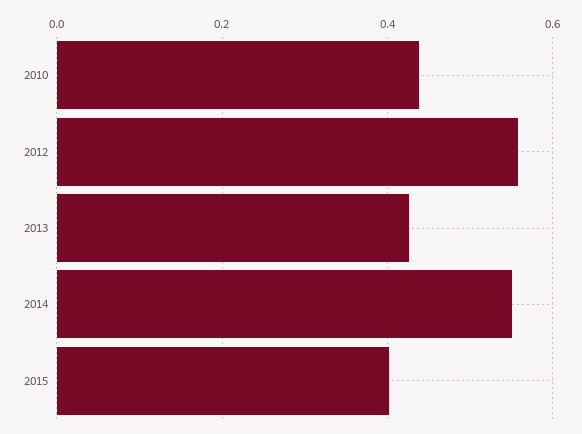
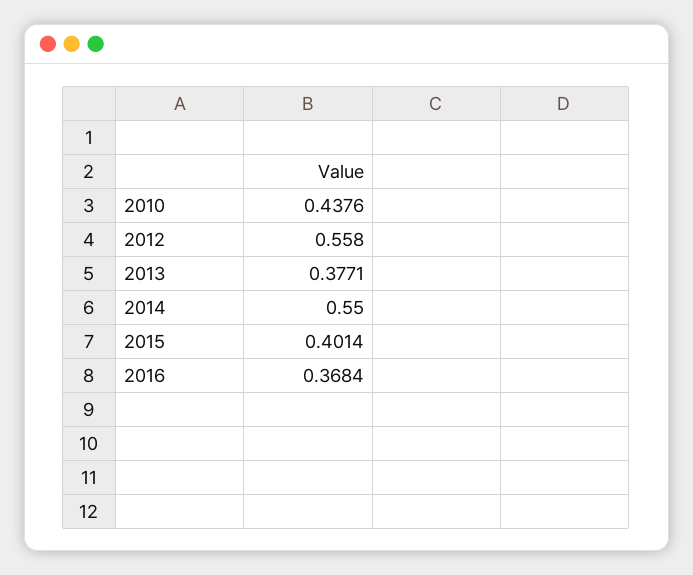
2013: 0.42 -> 0.3771
2016: none -> 0.3684

